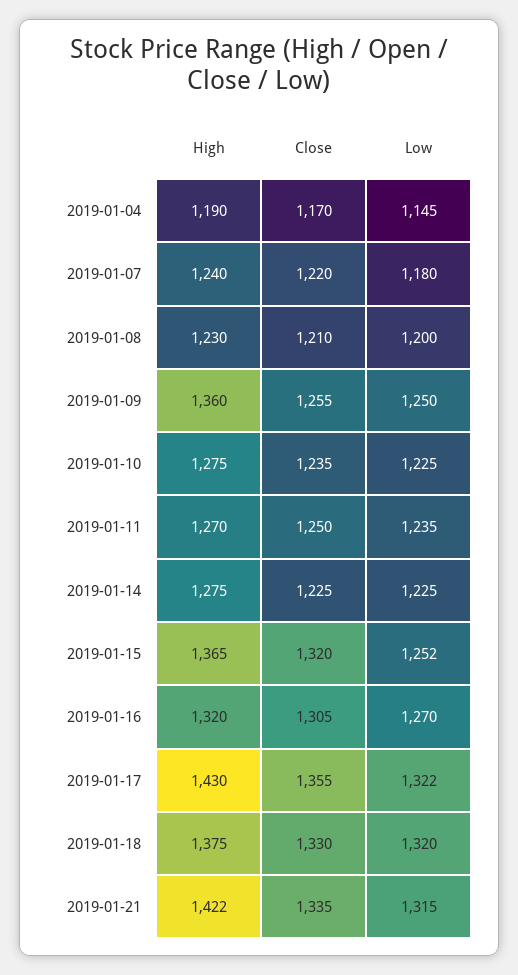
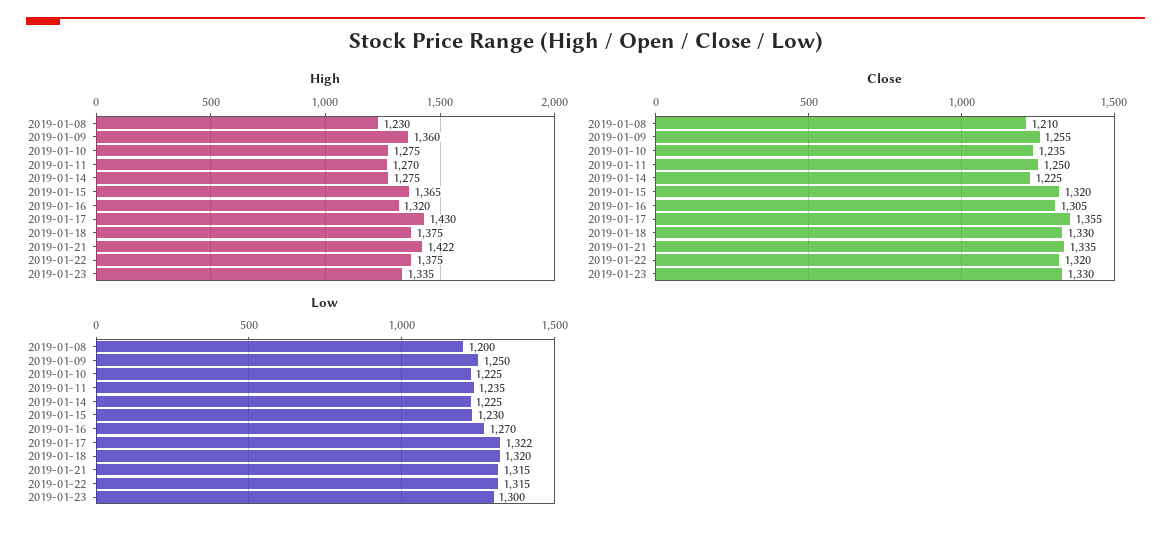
High, 2019-01-04: 1190 -> none
Close, 2019-01-04: 1170 -> none
Low, 2019-01-04: 1145 -> none
High, 2019-01-07: 1240 -> none
Close, 2019-01-07: 1220 -> none
Low, 2019-01-07: 1180 -> none
Low, 2019-01-15: 1252 -> 1230
High, 2019-01-22: none -> 1375
High, 2019-01-23: none -> 1335
Close, 2019-01-22: none -> 1320
Close, 2019-01-23: none -> 1330
Low, 2019-01-22: none -> 1315
Low, 2019-01-23: none -> 1300

